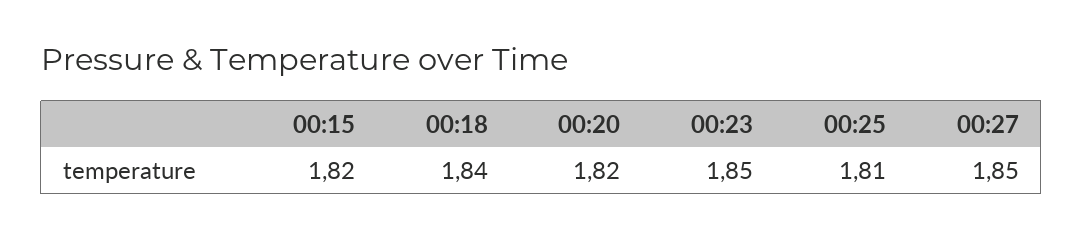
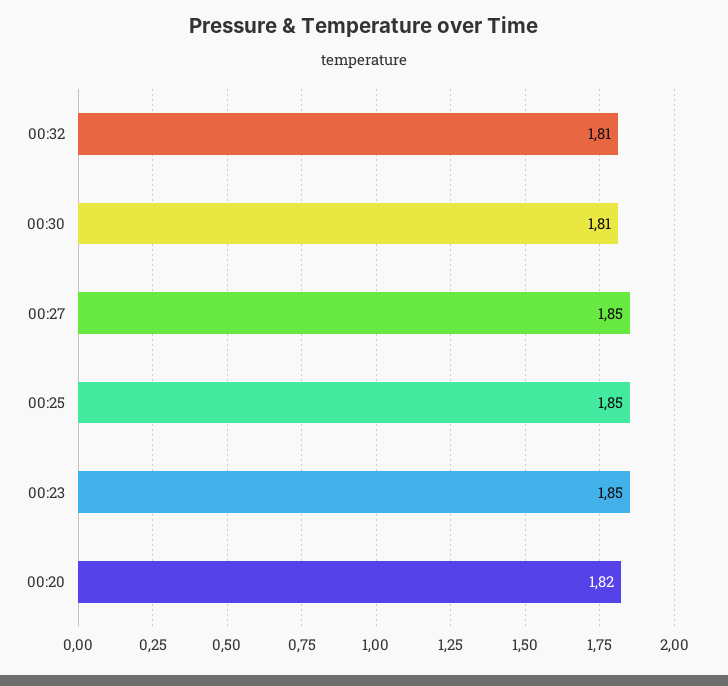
00:15: 1.82 -> none
00:18: 1.84 -> none
00:25: 1.81 -> 1.85
00:32: none -> 1.81
00:30: none -> 1.81

